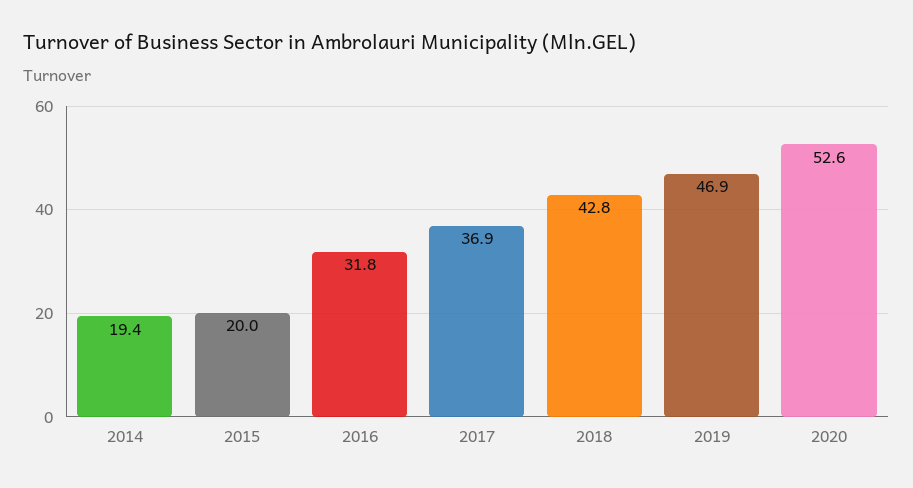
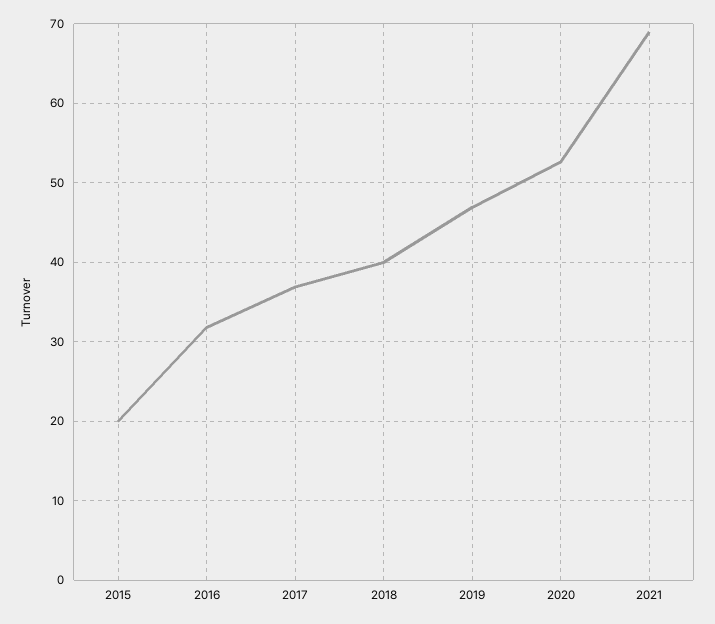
2014: 19.4 -> none
2018: 42.8 -> 40
2021: none -> 69

